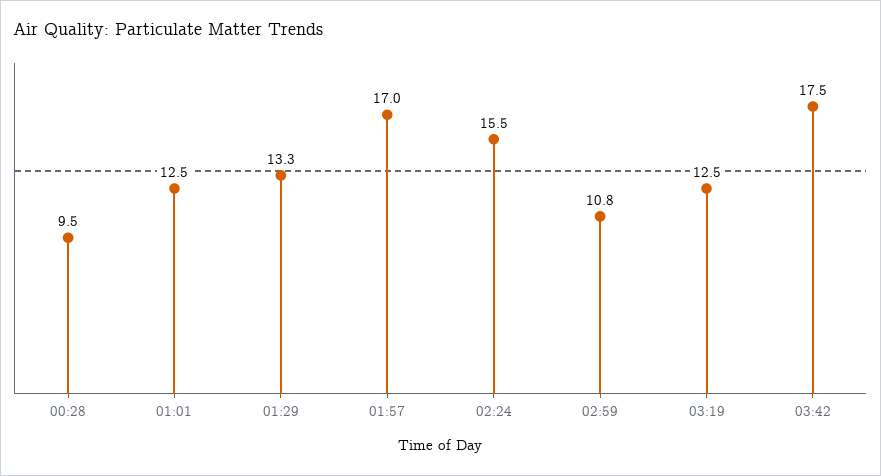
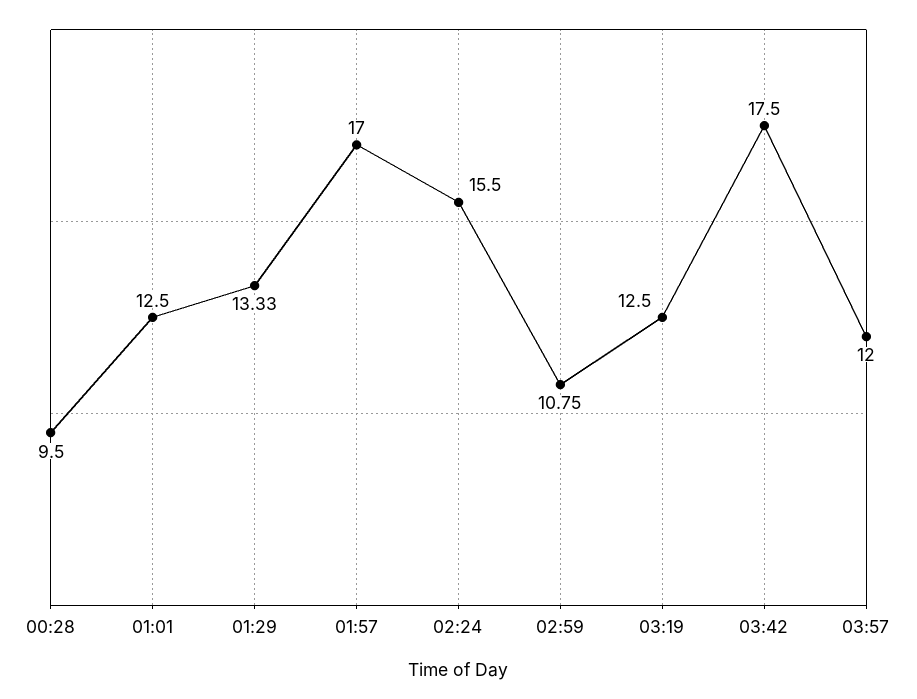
03:57: none -> 12

